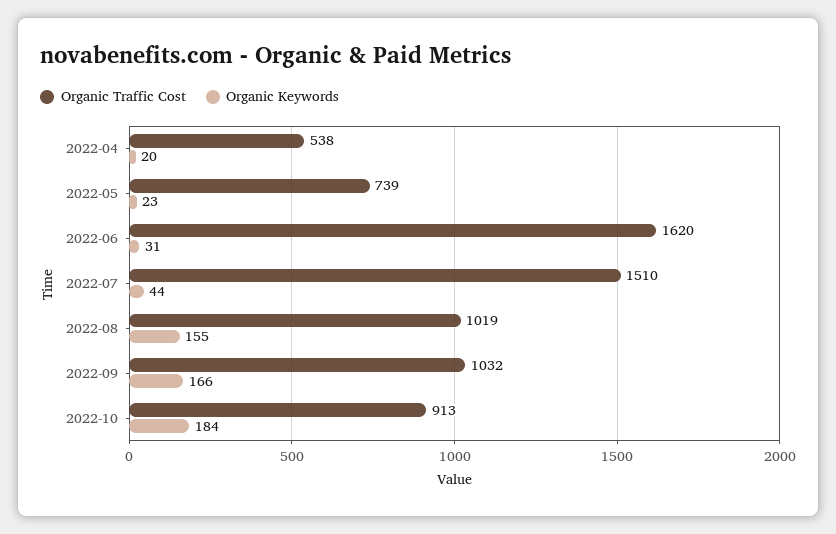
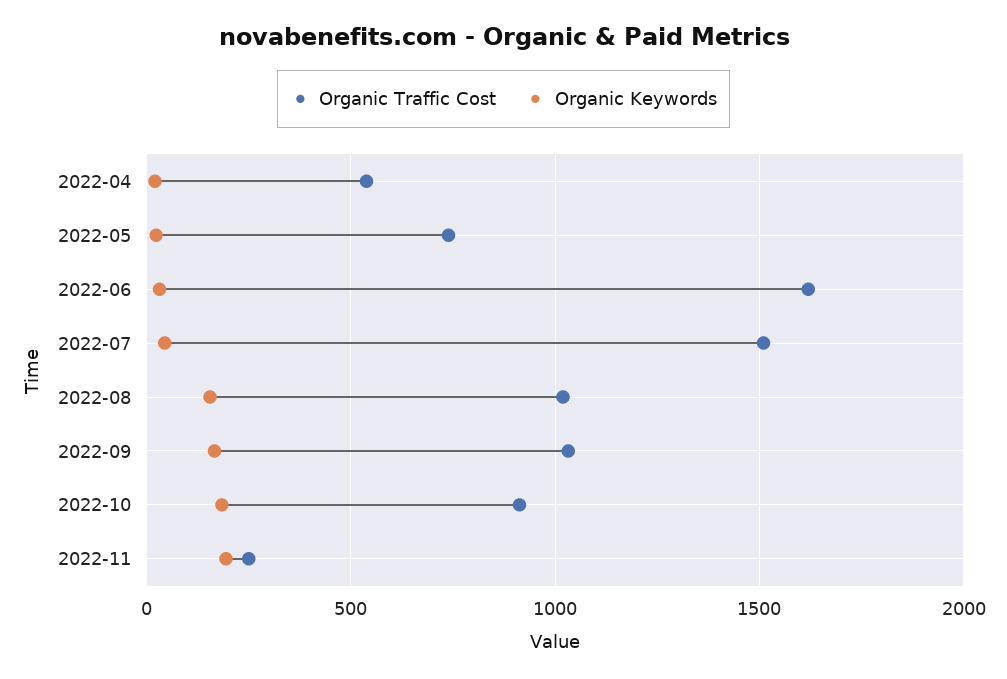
Organic Traffic Cost, 2022-11: none -> 250
Organic Keywords, 2022-11: none -> 200

